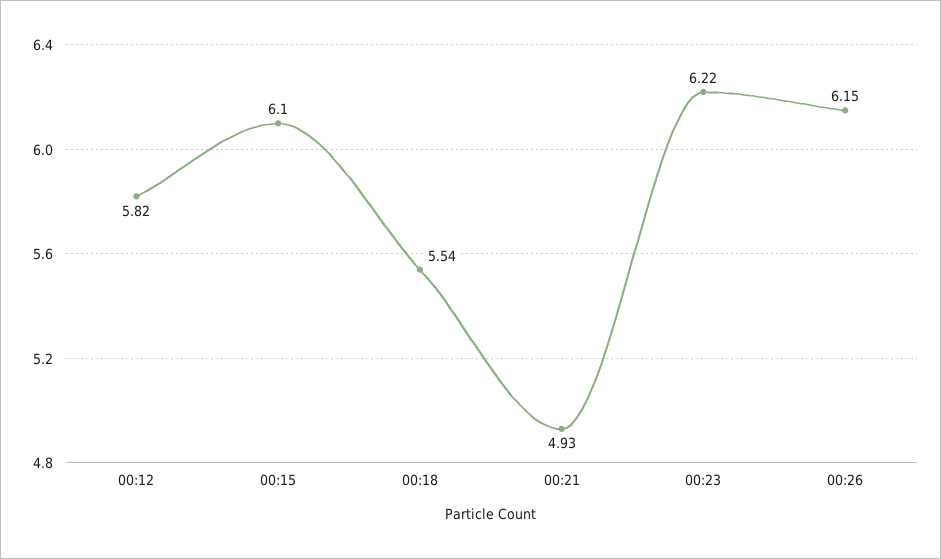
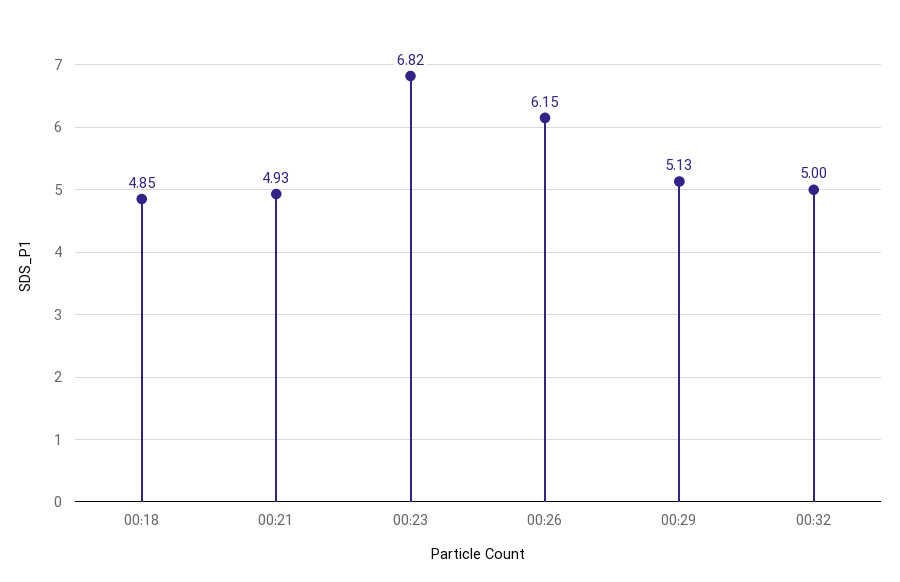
00:12: 5.82 -> none
00:15: 6.1 -> none
00:18: 5.54 -> 4.85
00:23: 6.22 -> 6.82
00:29: none -> 5.13
00:32: none -> 5

